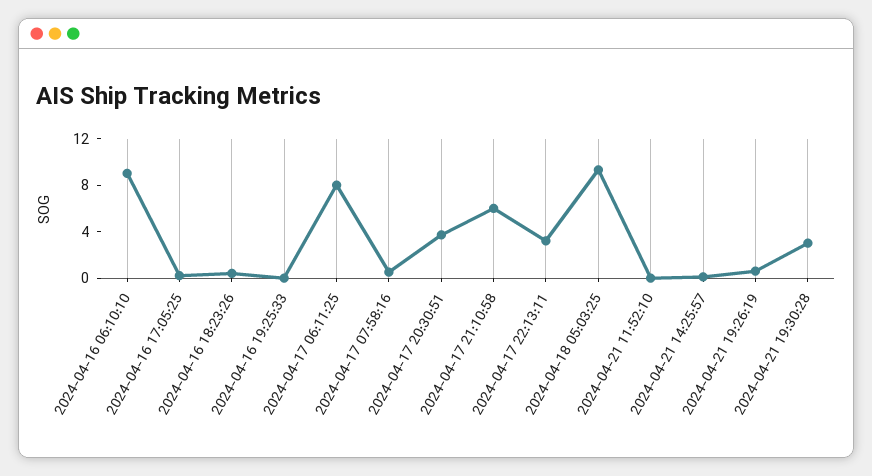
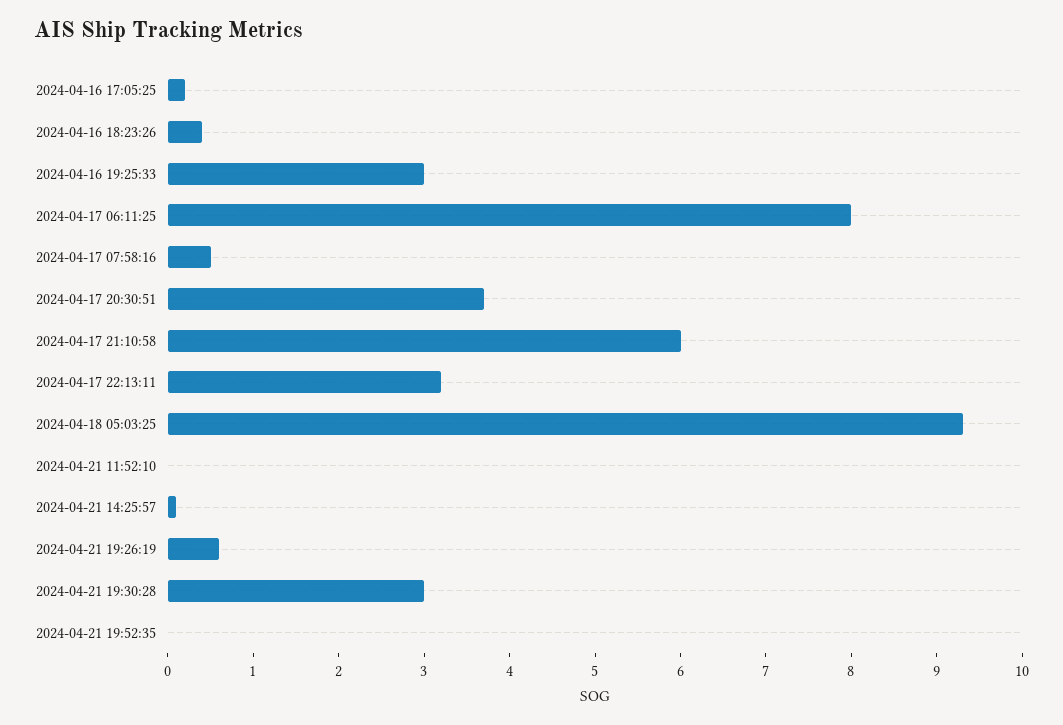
2024-04-16 06:10:10: 9 -> none
2024-04-16 19:25:33: 0 -> 3
2024-04-21 19:52:35: none -> 0

